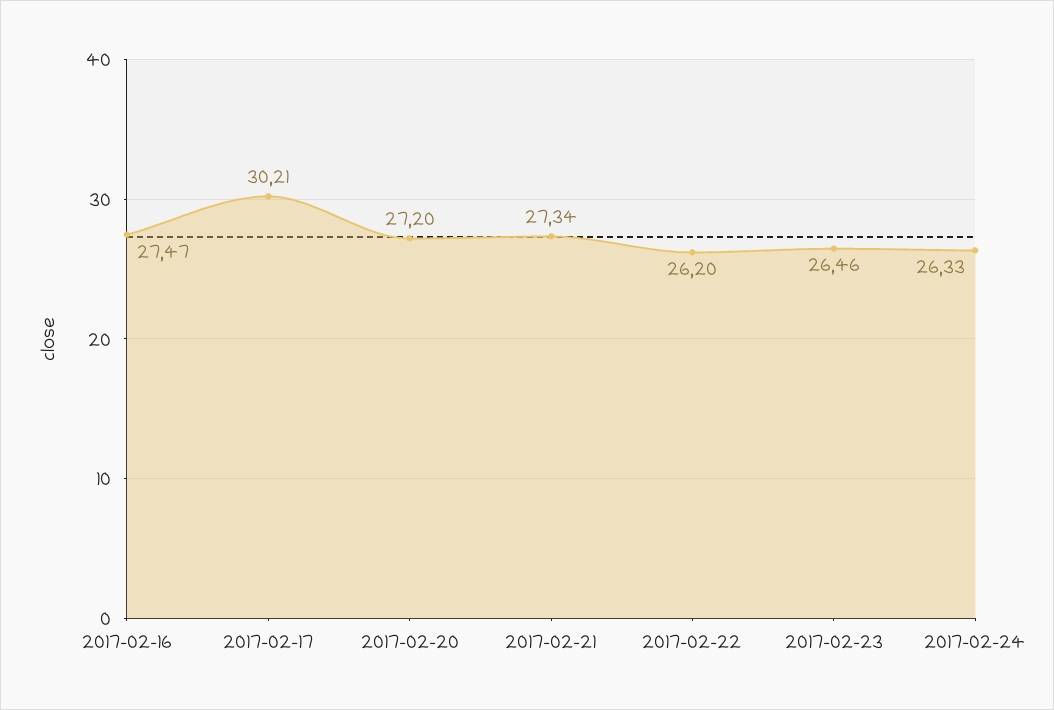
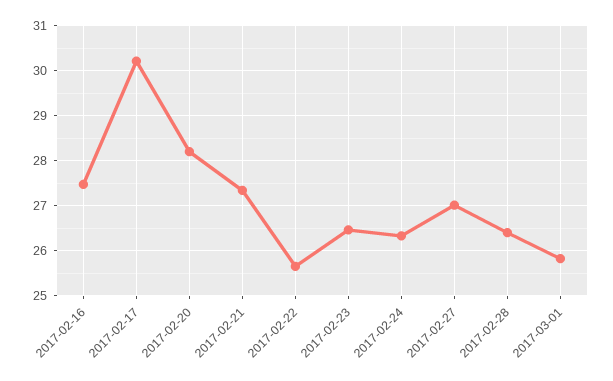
2017-02-20: 27.2 -> 28.2
2017-02-22: 26.2 -> 25.6
2017-02-27: none -> 27
2017-02-28: none -> 26.4
2017-03-01: none -> 25.8

